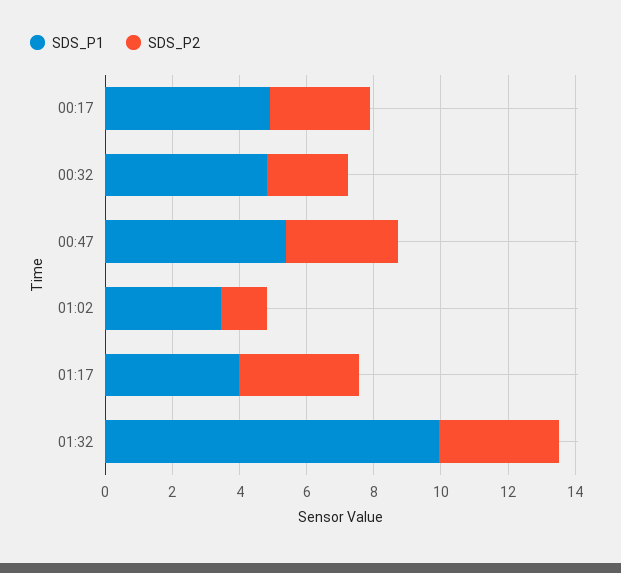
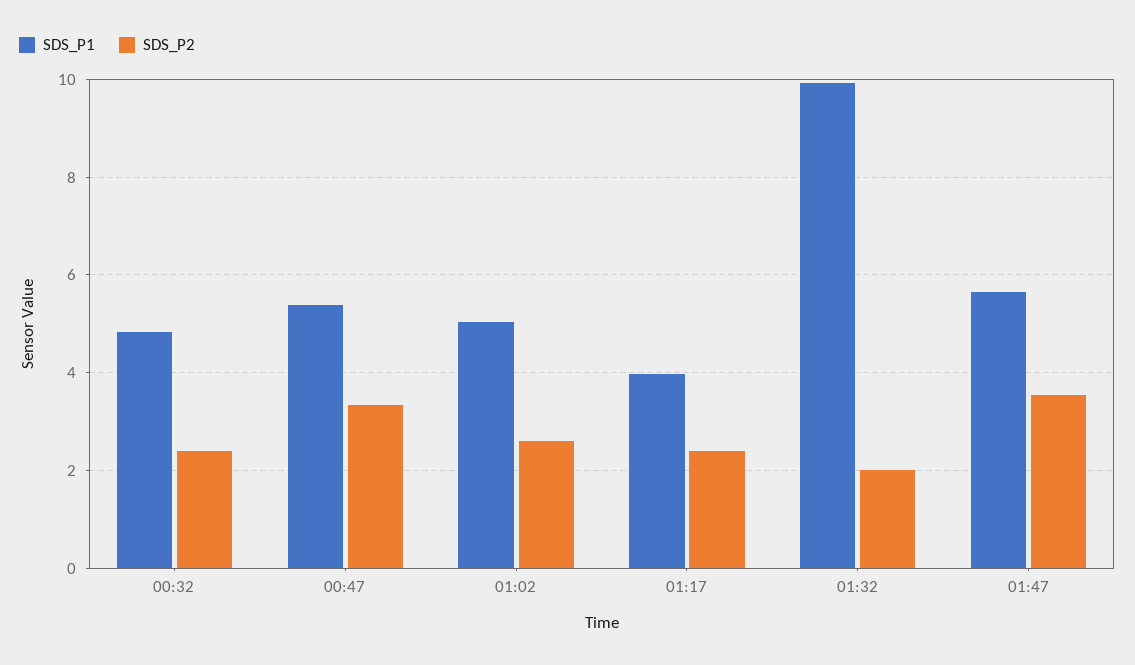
SDS_P1, 00:17: 5 -> none
SDS_P2, 00:17: 3 -> none
SDS_P1, 01:02: 3.5 -> 5
SDS_P2, 01:02: 1.5 -> 2.6
SDS_P2, 01:17: 3.5 -> 2.4
SDS_P2, 01:32: 3.5 -> 2
SDS_P1, 01:47: none -> 5.6
SDS_P2, 01:47: none -> 3.6

